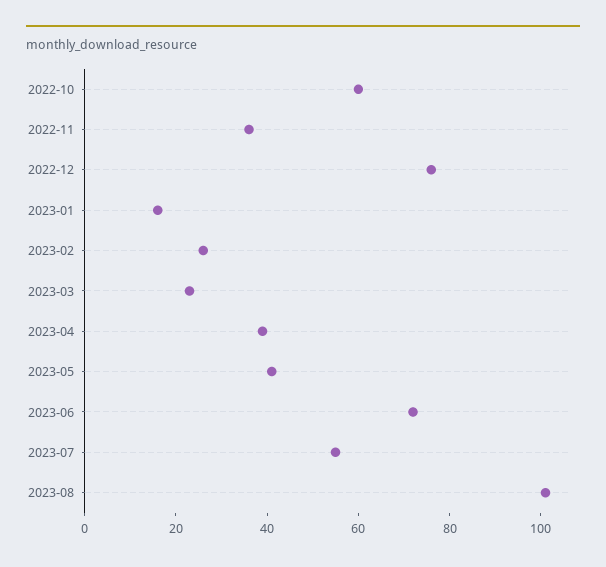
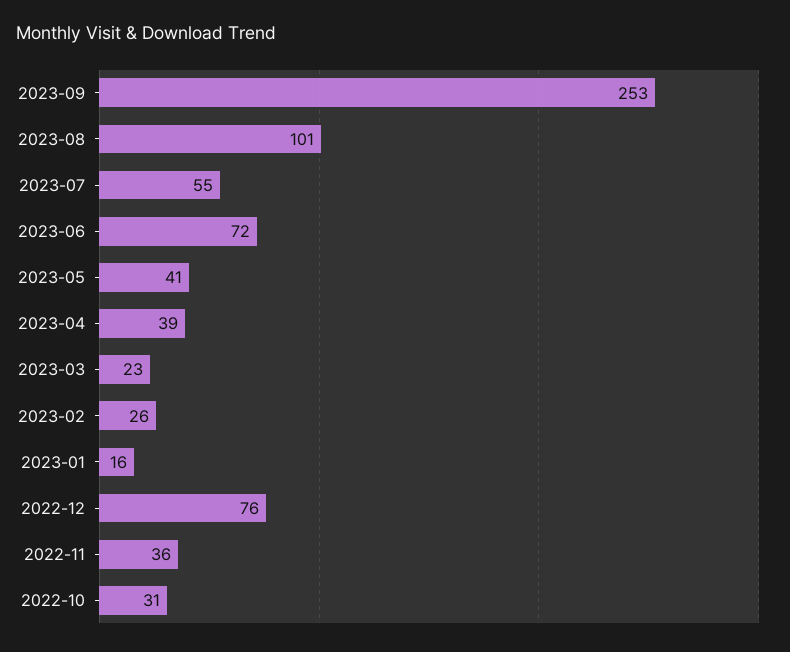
2022-10: 60 -> 31
2023-09: none -> 253

